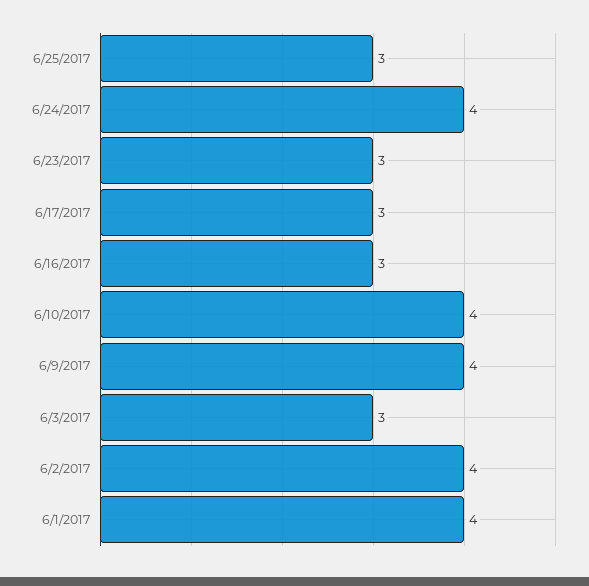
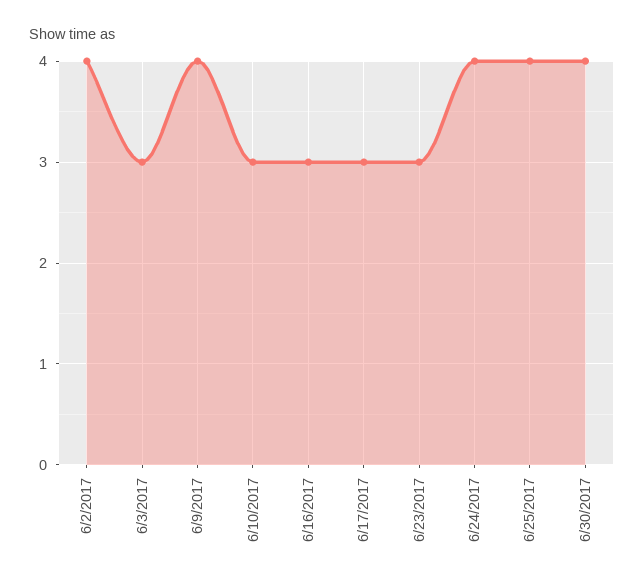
6/25/2017: 3 -> 4
6/10/2017: 4 -> 3
6/1/2017: 4 -> none
6/30/2017: none -> 4

